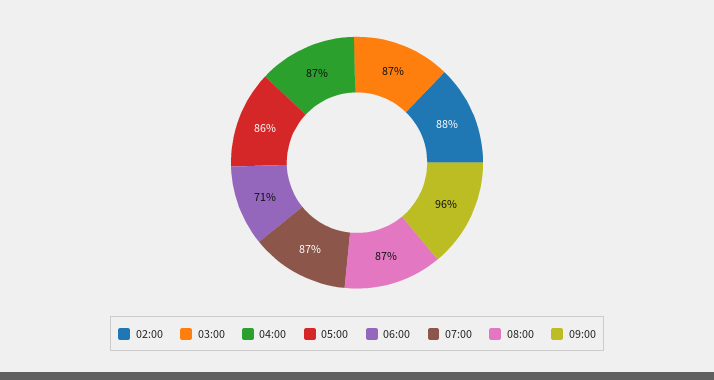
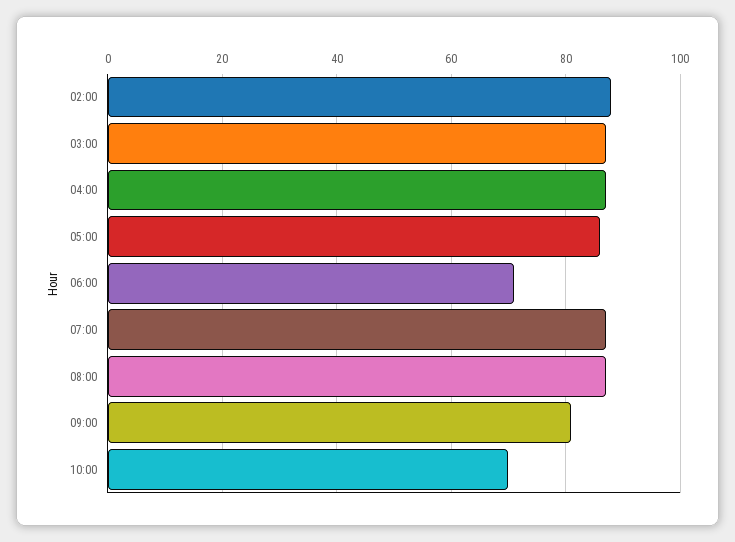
09:00: 96 -> 80
10:00: none -> 70

